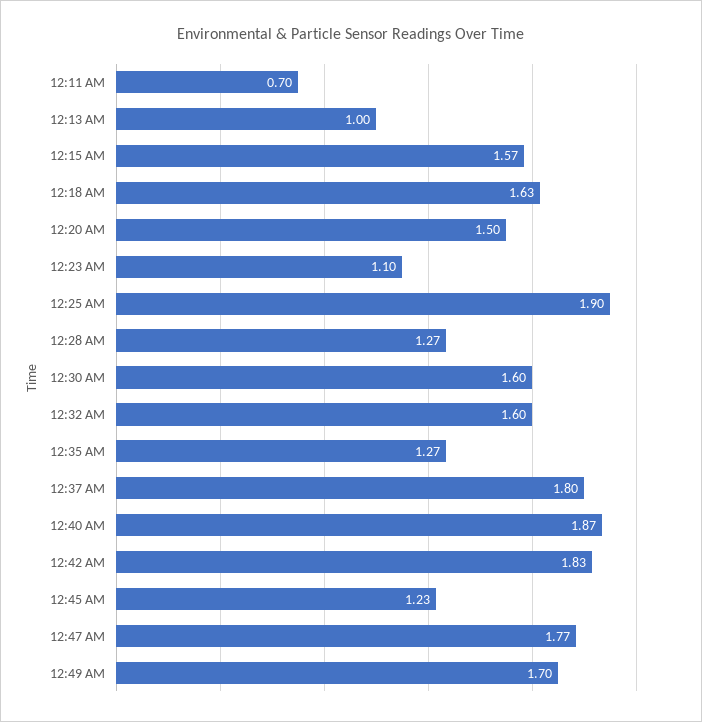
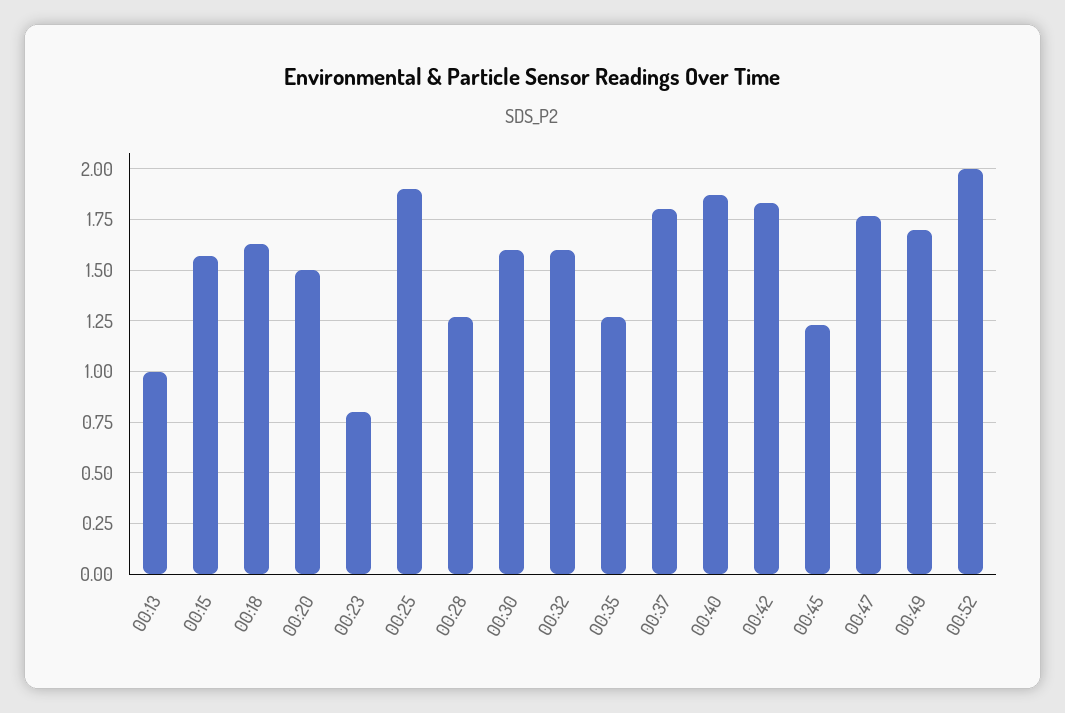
12:11 AM: 0.7 -> none
12:23 AM: 1.1 -> 0.8
00:52: none -> 2

